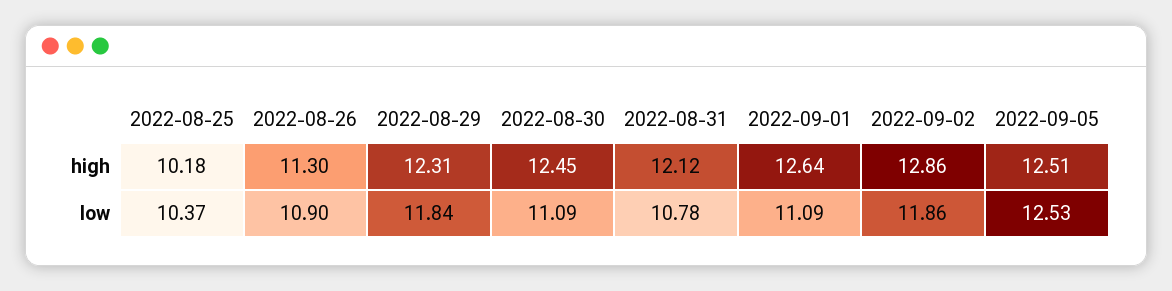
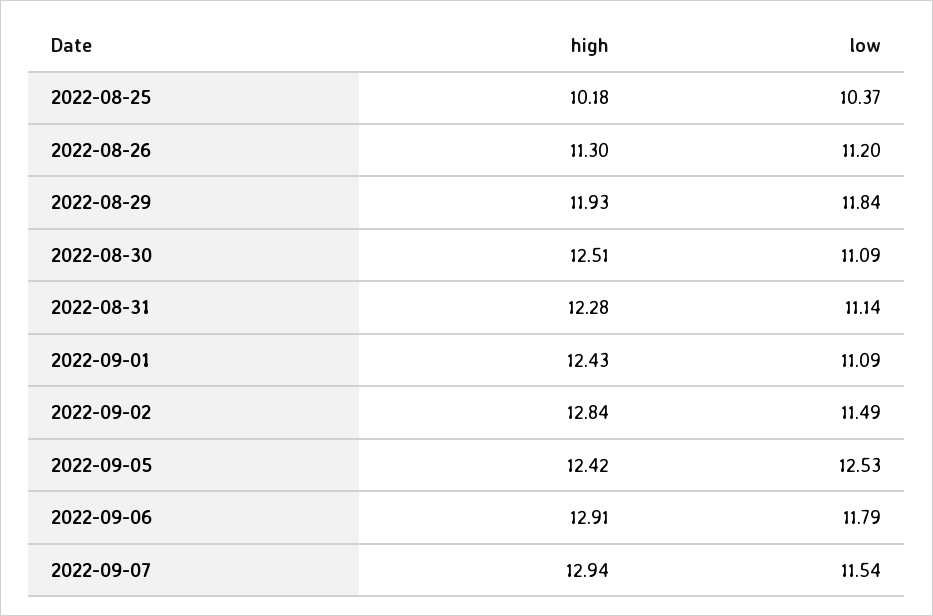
2022-08-29, high: 12.31 -> 11.93
2022-08-30, high: 12.45 -> 12.51
2022-08-31, high: 12.12 -> 12.28
2022-09-01, high: 12.64 -> 12.43
2022-09-02, high: 12.86 -> 12.84
2022-09-05, high: 12.51 -> 12.42
2022-08-26, low: 10.9 -> 11.2
2022-08-31, low: 10.78 -> 11.14
2022-09-02, low: 11.86 -> 11.49
2022-09-06, high: none -> 12.91
2022-09-06, low: none -> 11.79
2022-09-07, high: none -> 12.94
2022-09-07, low: none -> 11.54

